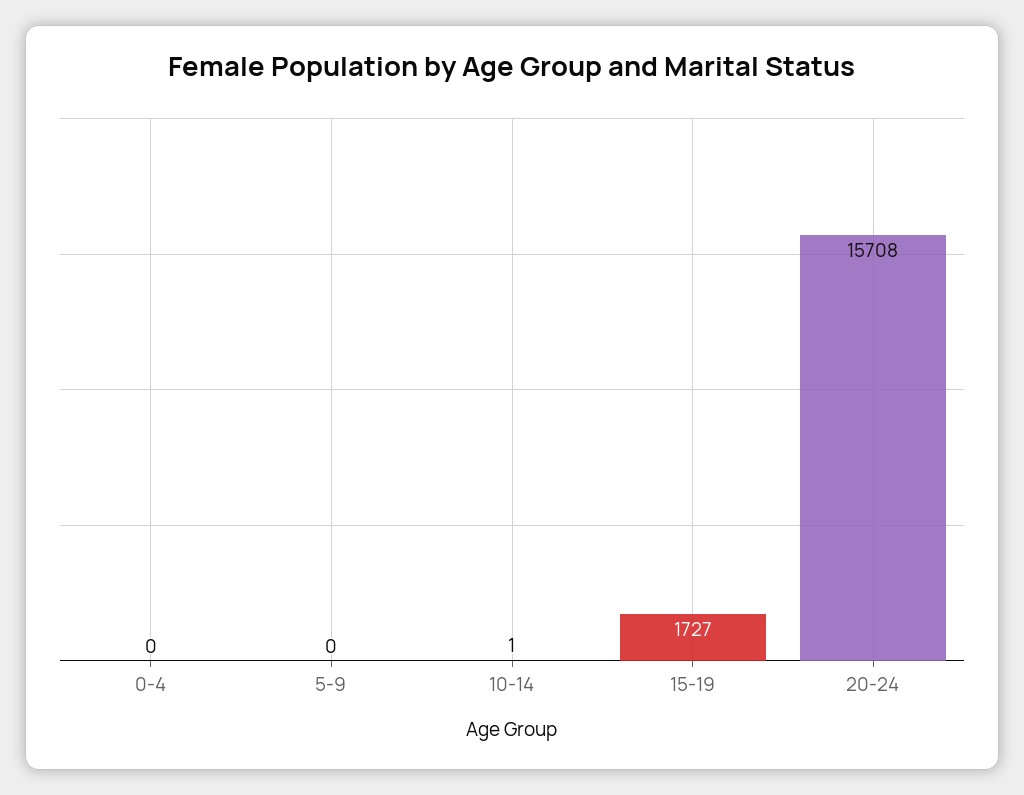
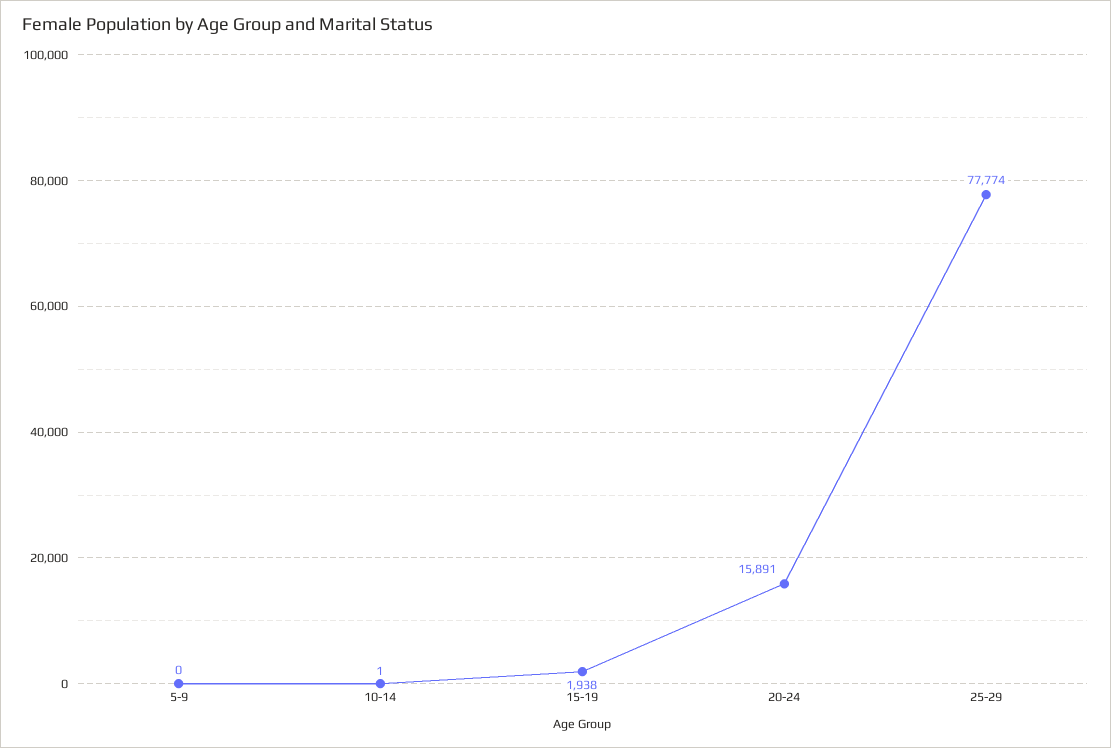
0-4: 0 -> none
15-19: 1727 -> 1938
20-24: 15708 -> 15891
25-29: none -> 77774

